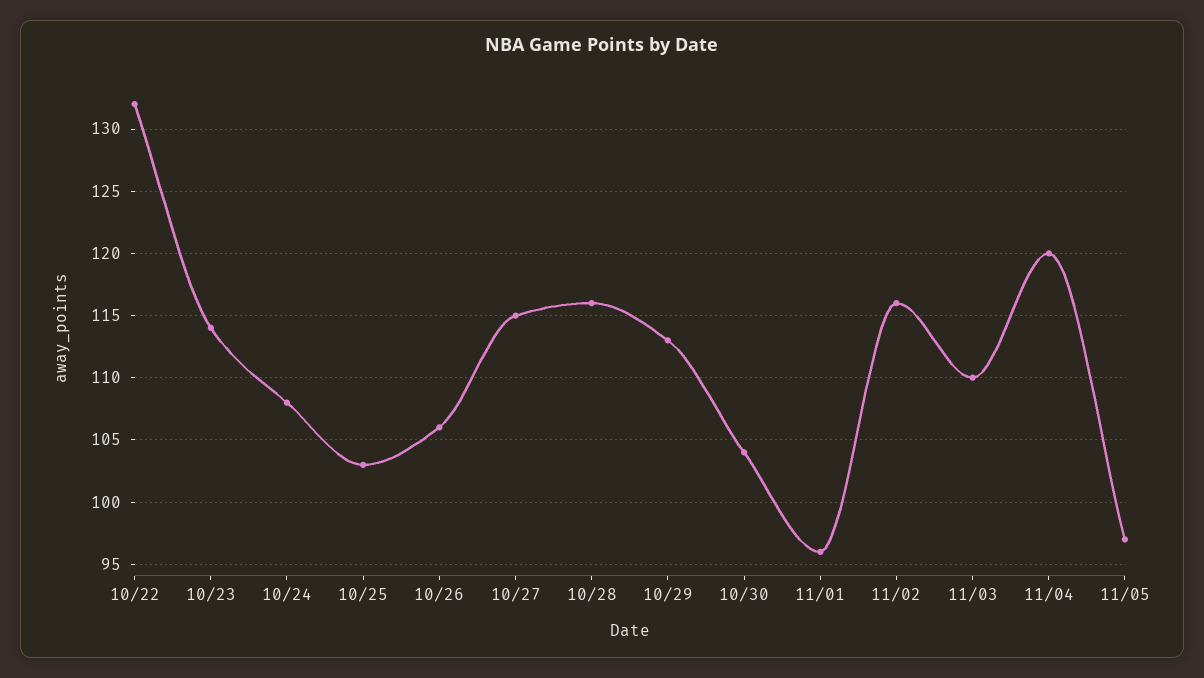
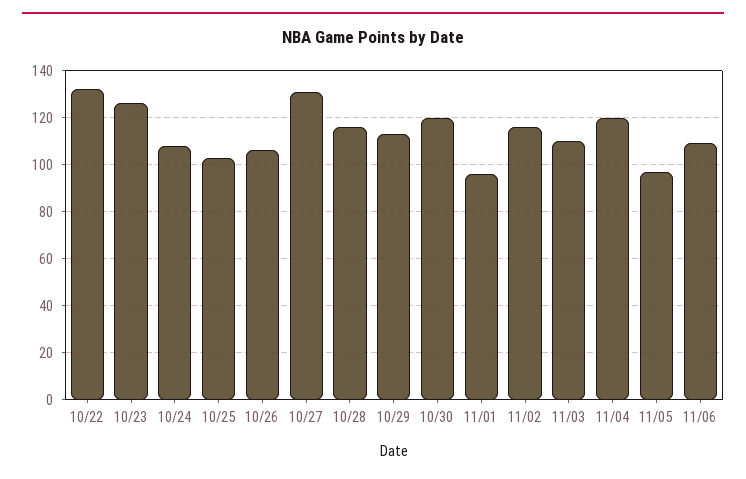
10/23: 114 -> 125
10/27: 115 -> 130
10/30: 104 -> 120
11/06: none -> 110

